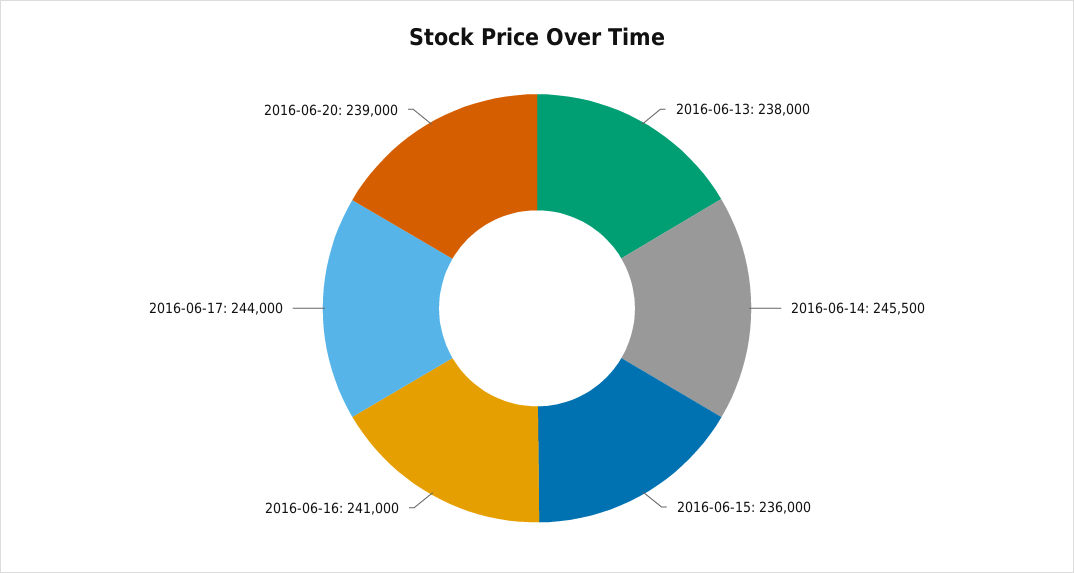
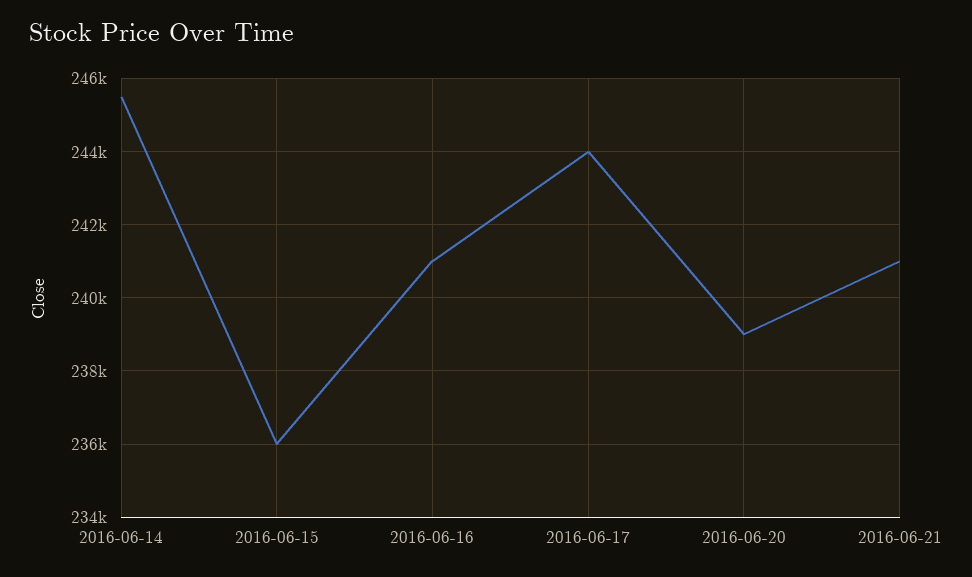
2016-06-13: 238000 -> none
2016-06-21: none -> 241000

